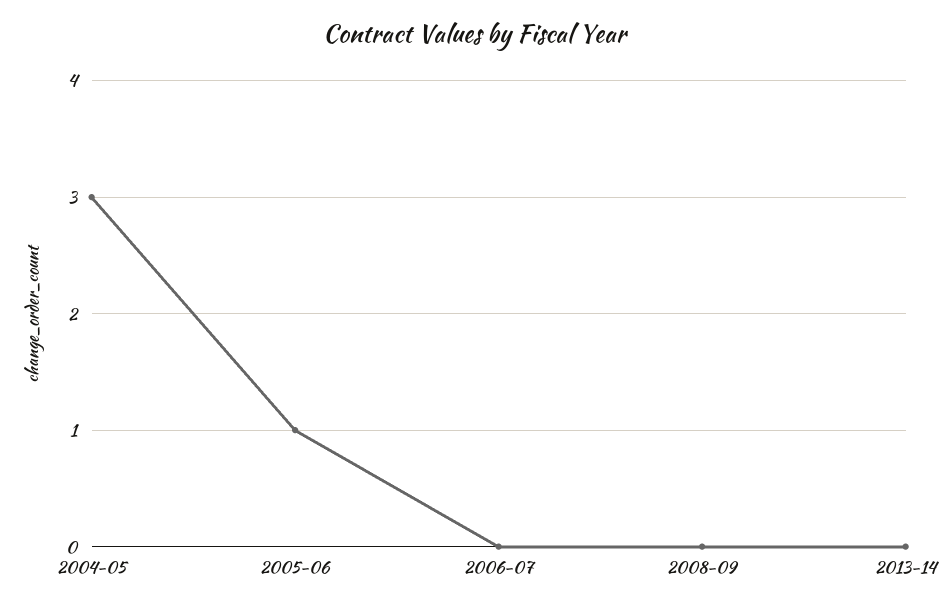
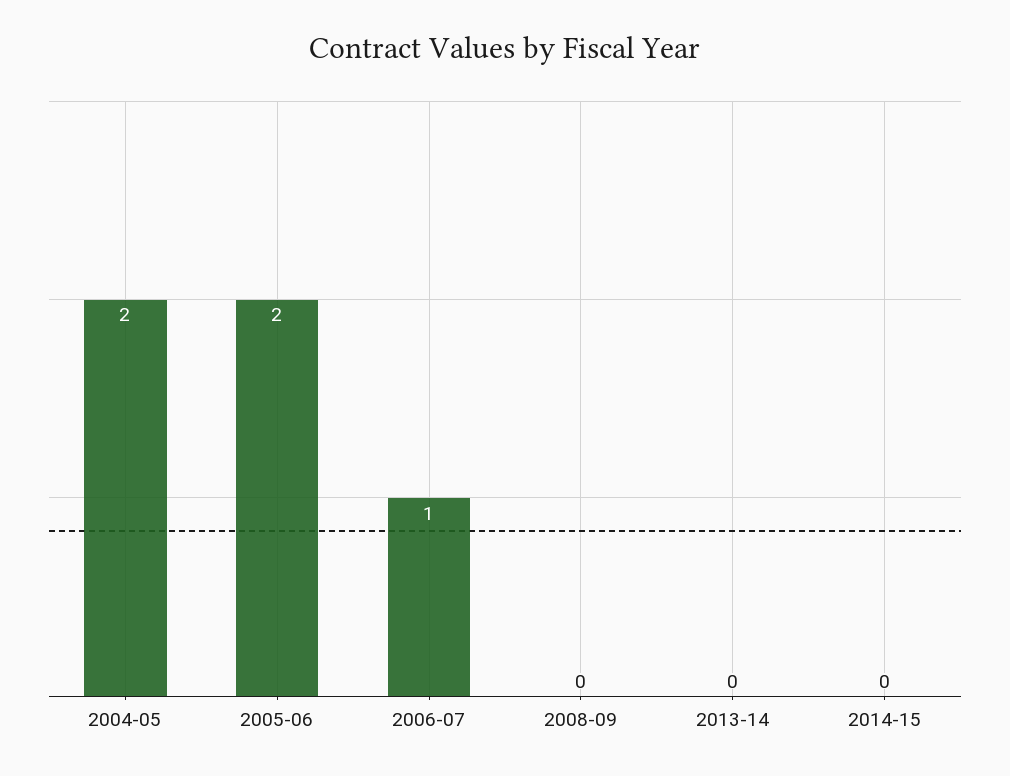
2004-05: 3 -> 2
2005-06: 1 -> 2
2006-07: 0 -> 1
2014-15: none -> 0

